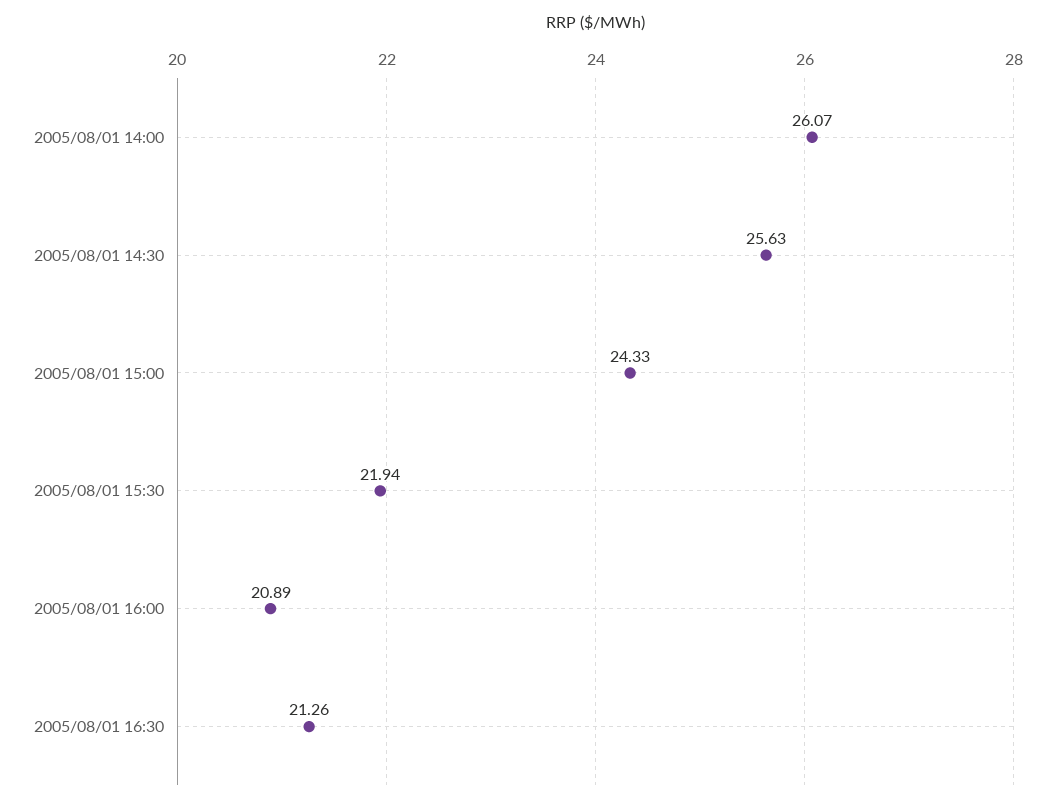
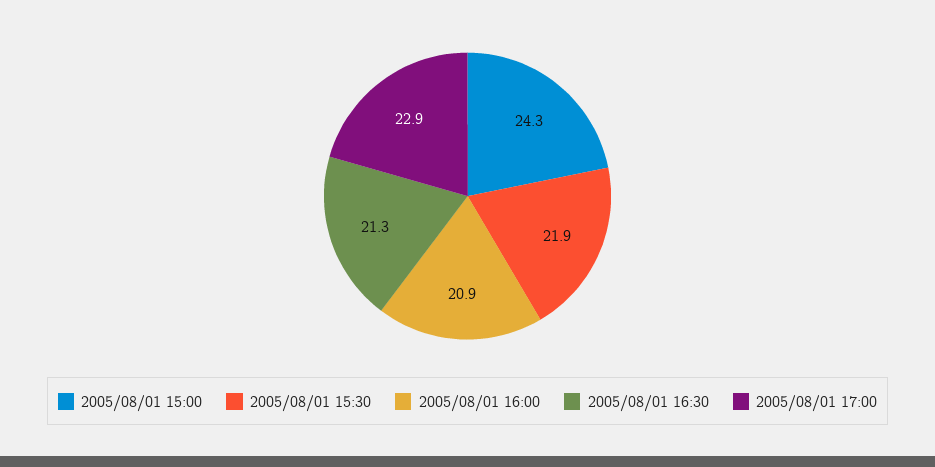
2005/08/01 14:00: 26.07 -> none
2005/08/01 14:30: 25.63 -> none
2005/08/01 17:00: none -> 22.9

